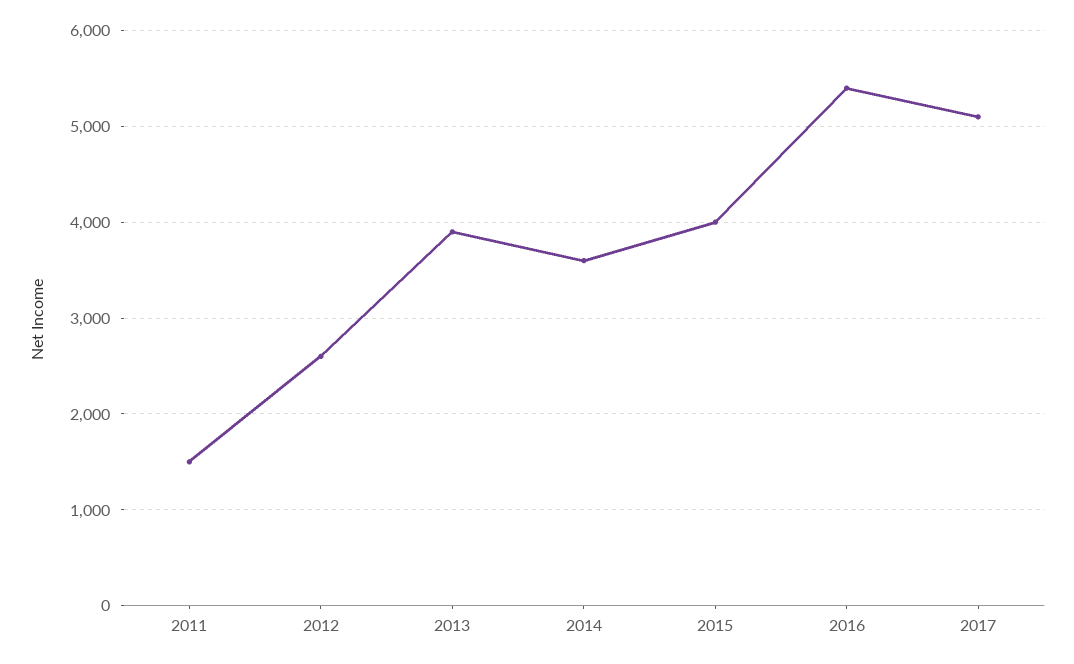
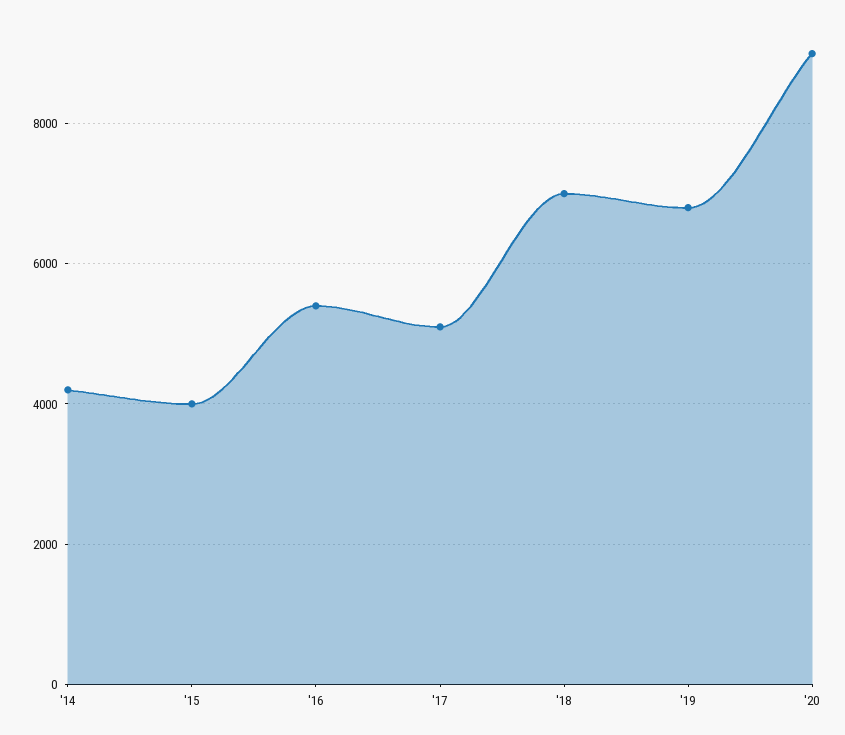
2011: 1500 -> none
2012: 2600 -> none
2013: 3900 -> none
2014: 3600 -> 4200
'18: none -> 7000
'19: none -> 6800
'20: none -> 9000

